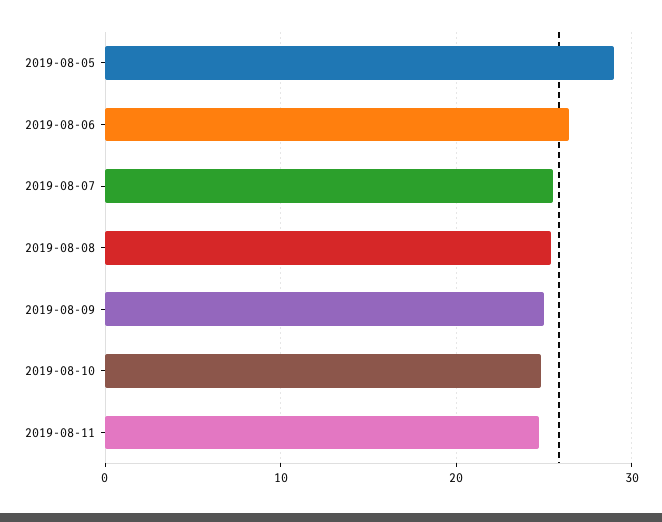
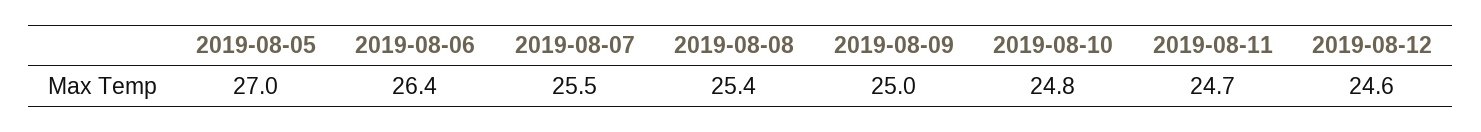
2019-08-05: 29 -> 27
2019-08-12: none -> 24.6

